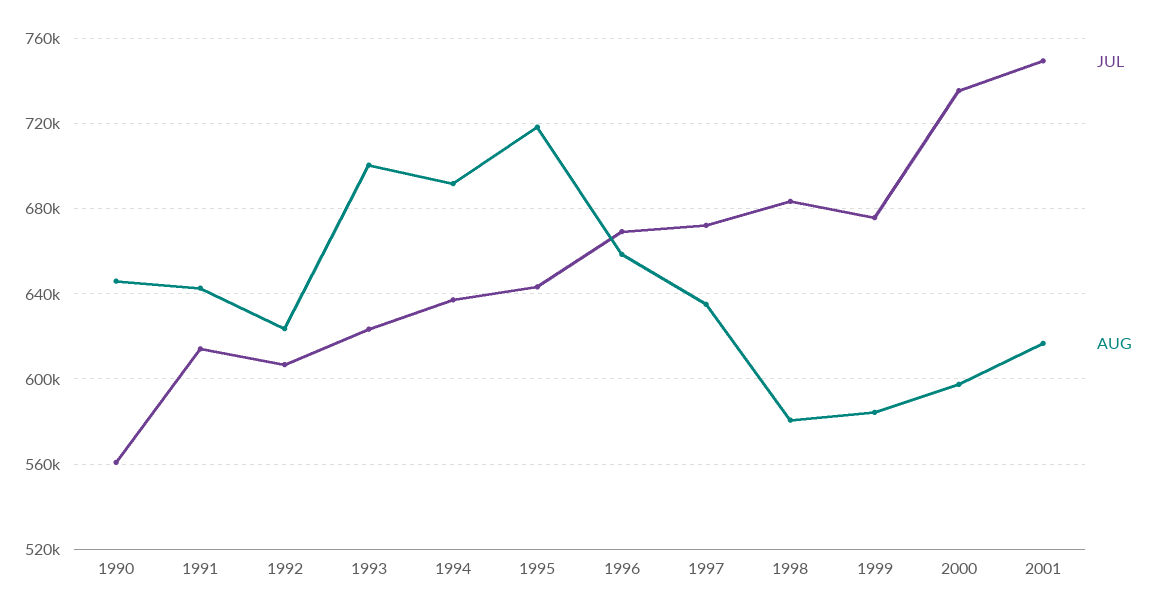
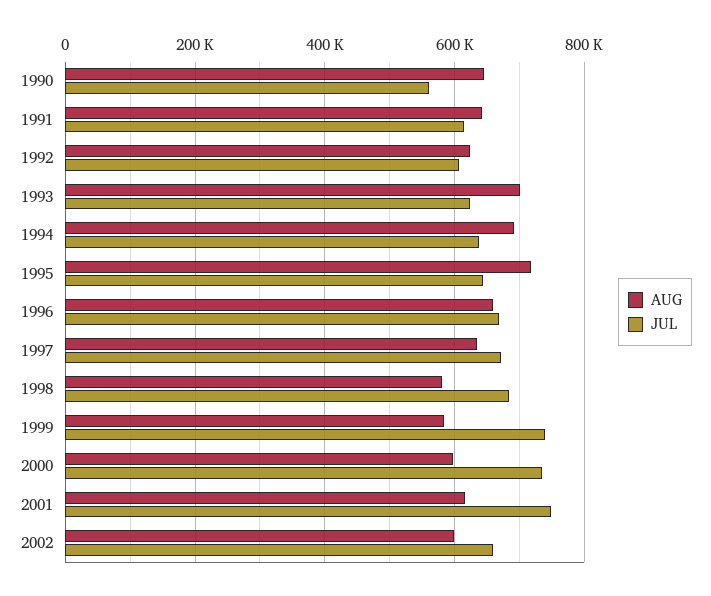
JUL, 1999: 675000 -> 740000
AUG, 2002: none -> 600000
JUL, 2002: none -> 660000

